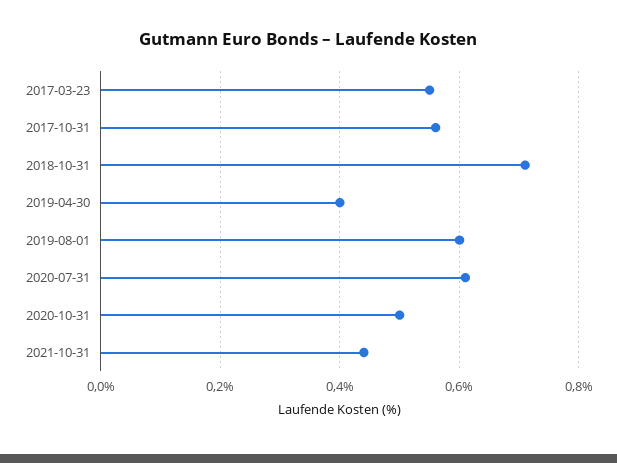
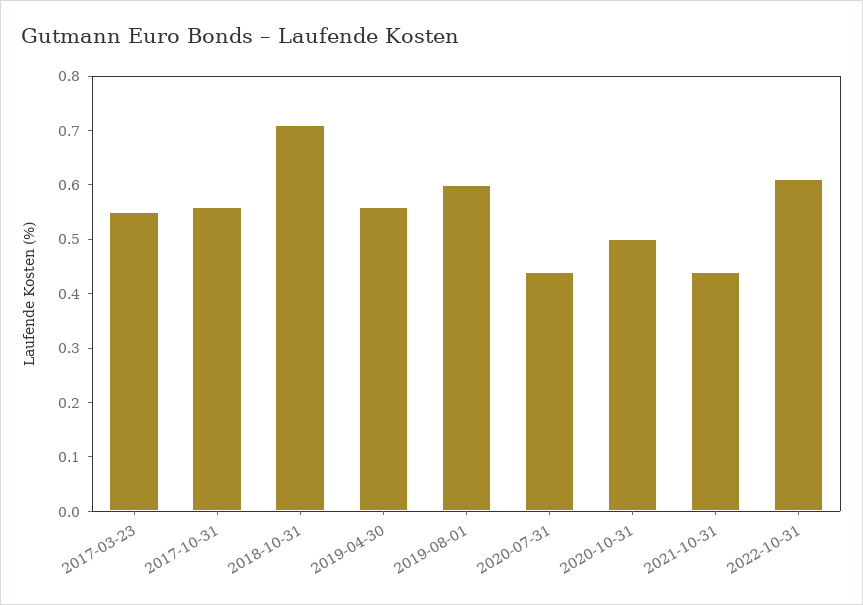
2019-04-30: 0.4 -> 0.55
2020-07-31: 0.6 -> 0.45
2022-10-31: none -> 0.6

